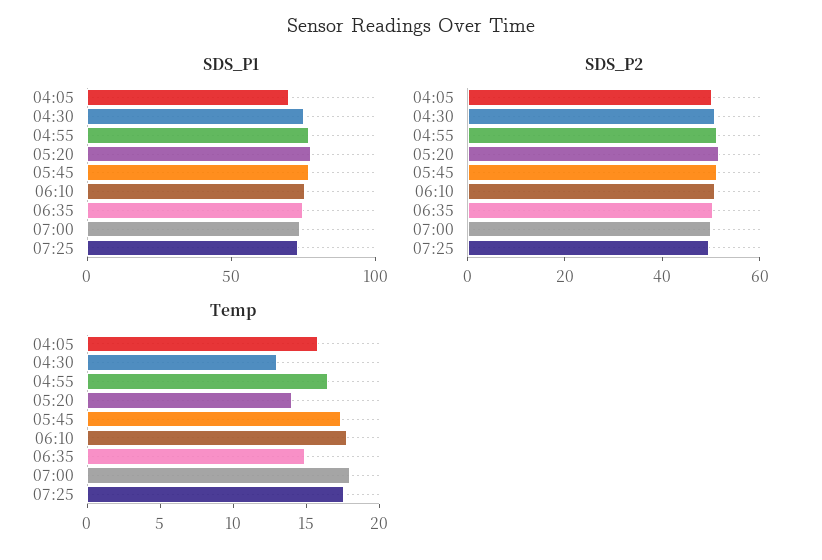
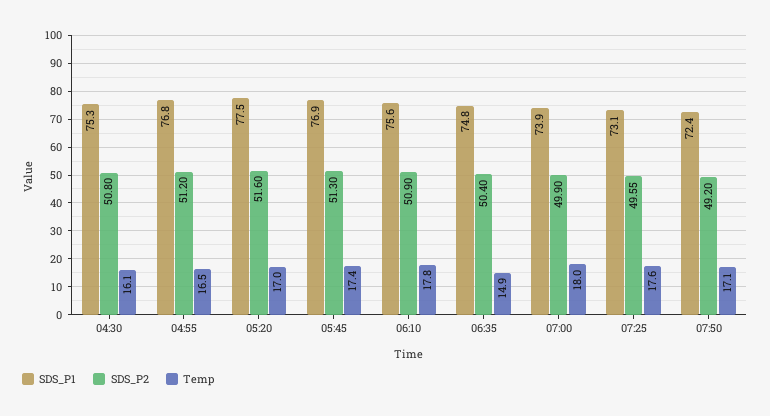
SDS_P1, 04:05: 70 -> none
SDS_P2, 04:05: 50 -> none
Temp, 04:05: 16 -> none
Temp, 04:30: 13 -> 16.1
Temp, 05:20: 14 -> 17
SDS_P1, 07:50: none -> 72.4
SDS_P2, 07:50: none -> 49.2
Temp, 07:50: none -> 17.1

